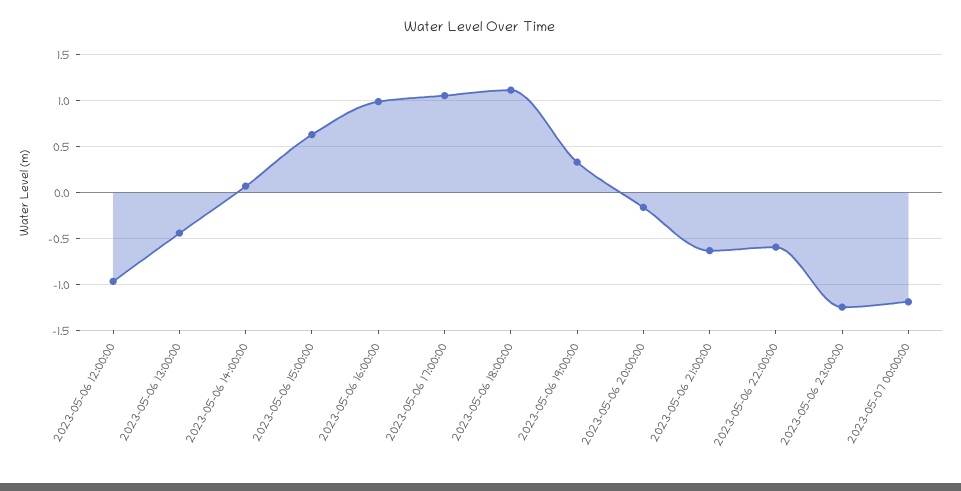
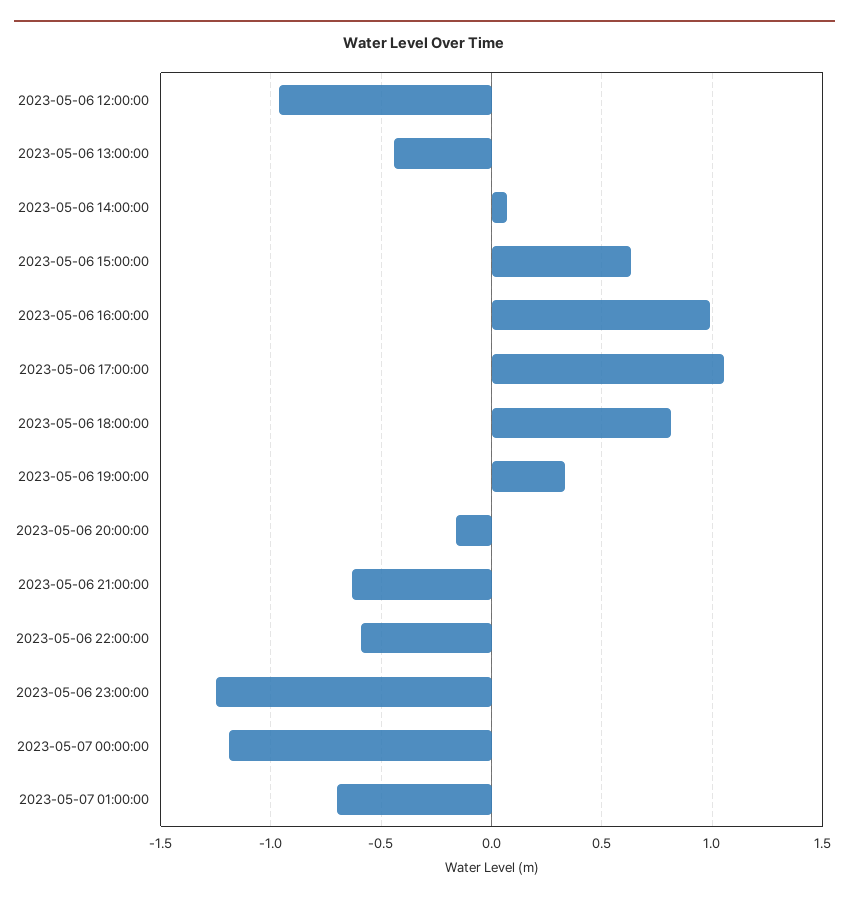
2023-05-06 18:00:00: 1.1 -> 0.8
2023-05-07 01:00:00: none -> -0.7

